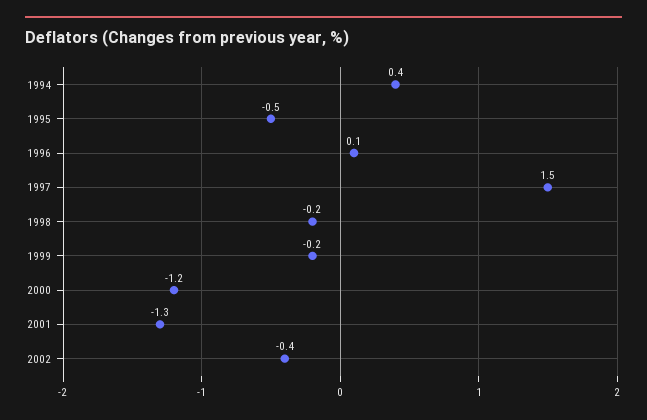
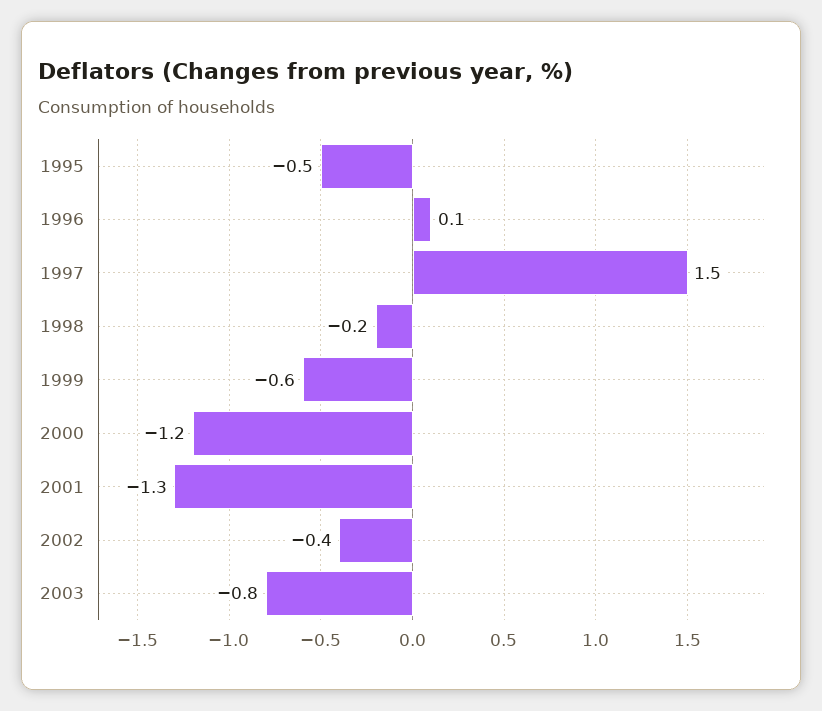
1994: 0.4 -> none
1999: -0.2 -> -0.6
2003: none -> -0.8

